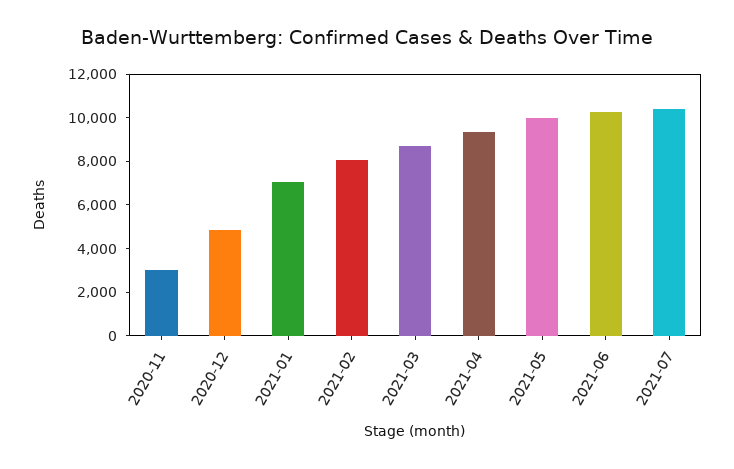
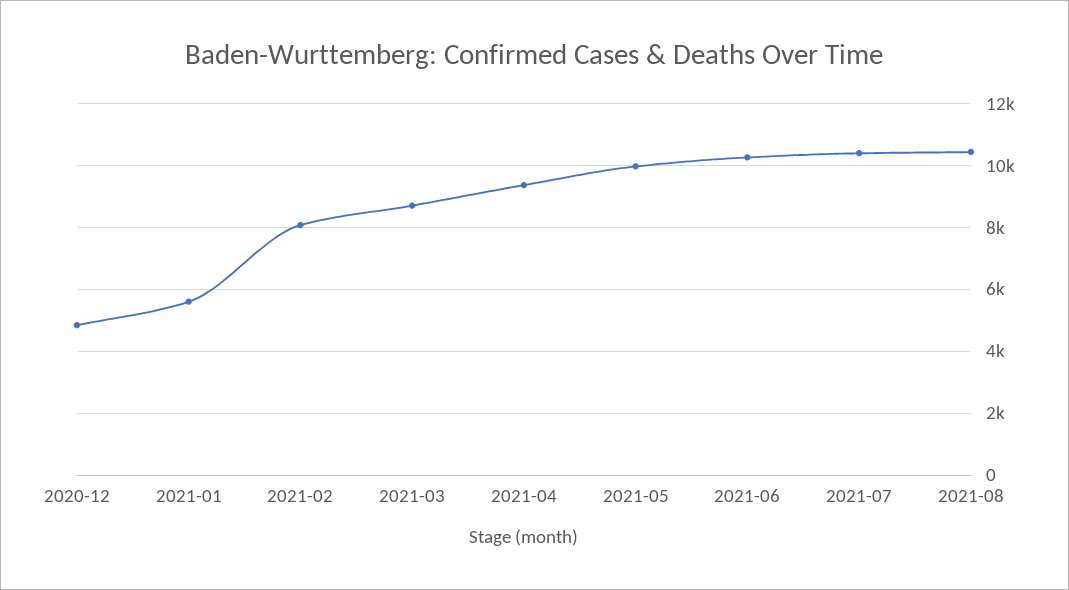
2020-11: 3000 -> none
2021-01: 7000 -> 5600
2021-08: none -> 10400

